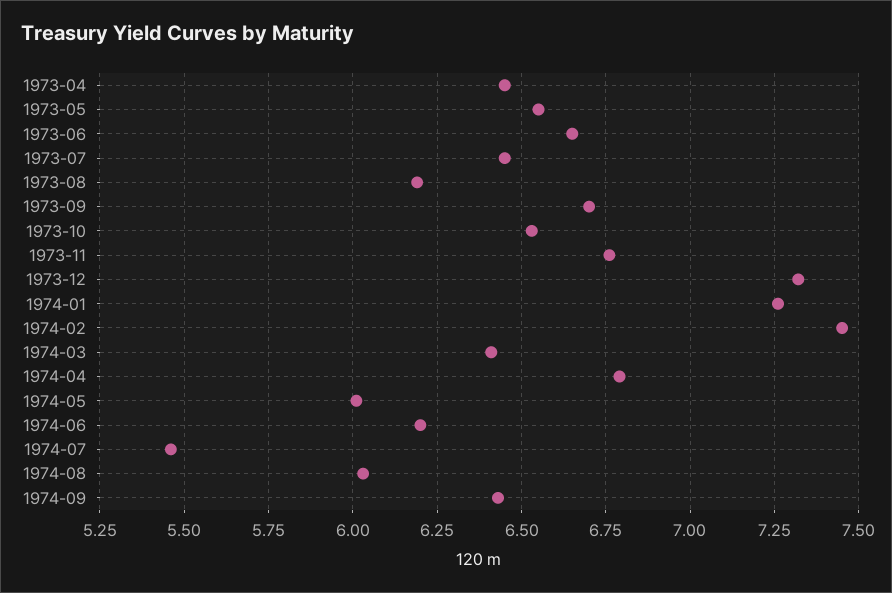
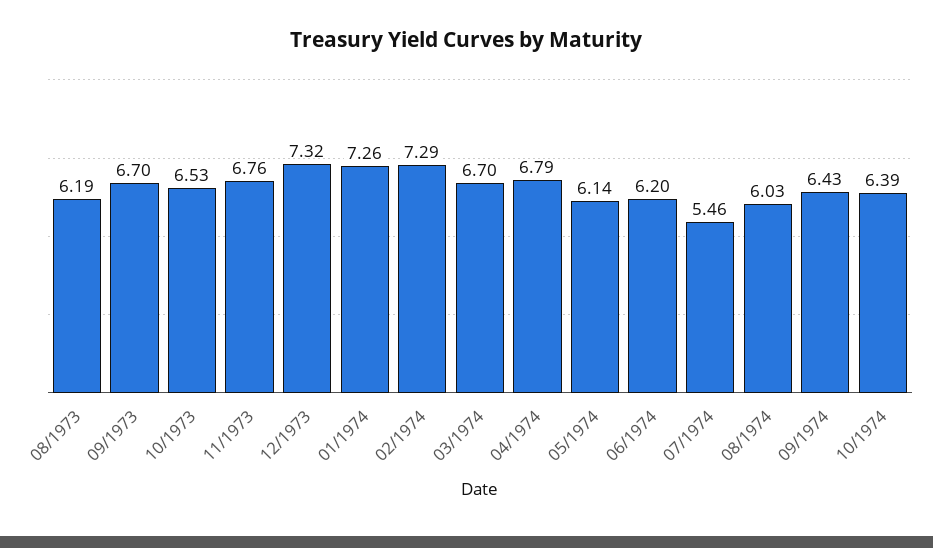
1973-04: 6.45 -> none
1973-05: 6.55 -> none
1973-06: 6.65 -> none
1973-07: 6.45 -> none
1974-02: 7.45 -> 7.29
1974-03: 6.4 -> 6.7
1974-05: 6 -> 6.14
10/1974: none -> 6.39

